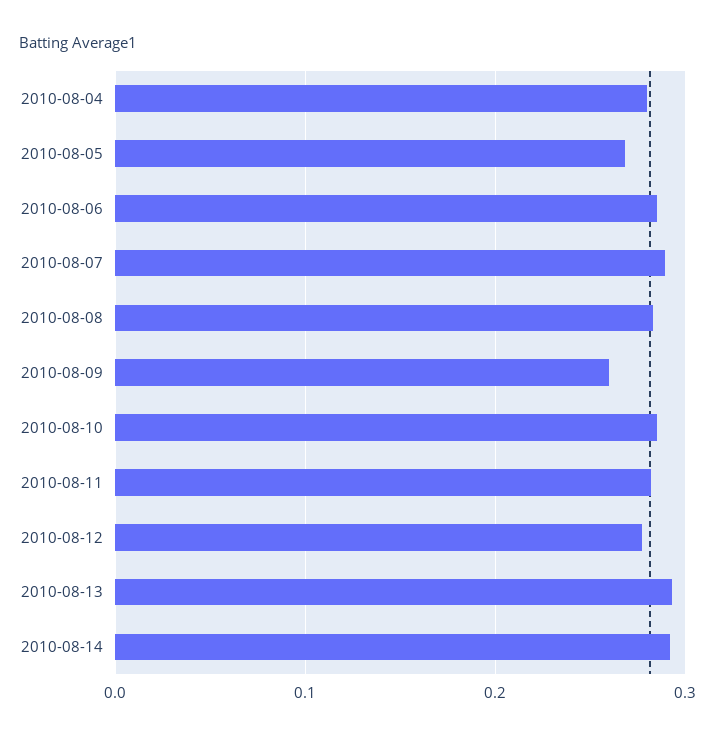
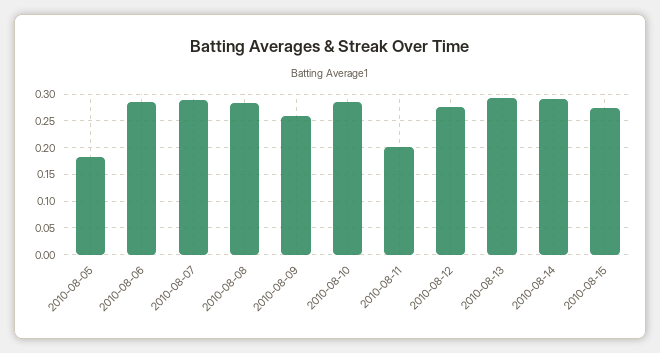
2010-08-04: 0.28 -> none
2010-08-05: 0.27 -> 0.175
2010-08-11: 0.28 -> 0.2
2010-08-15: none -> 0.275

